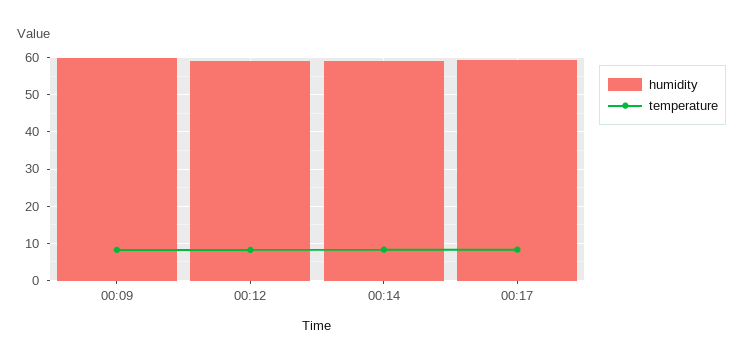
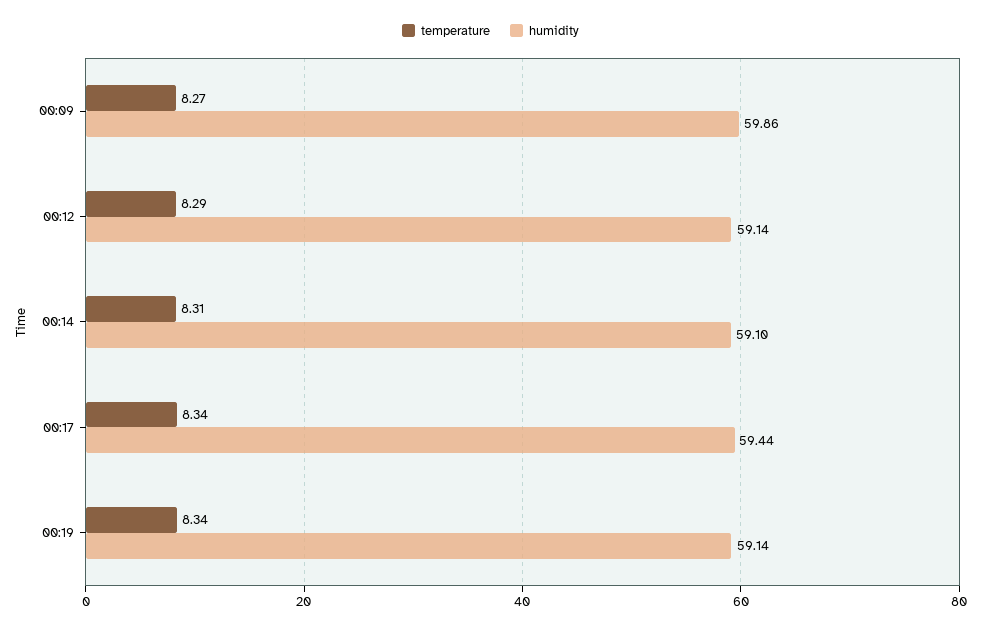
temperature, 00:19: none -> 8.34
humidity, 00:19: none -> 59.14

